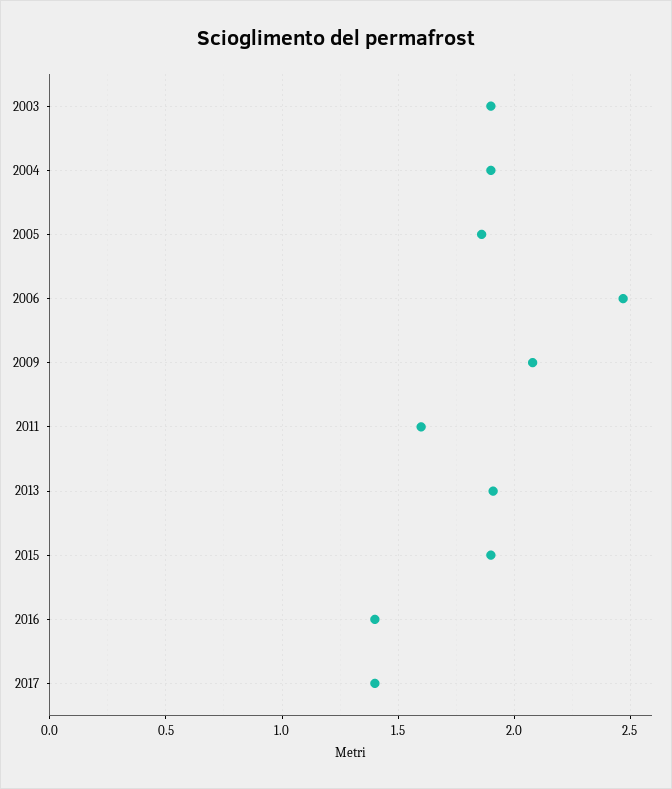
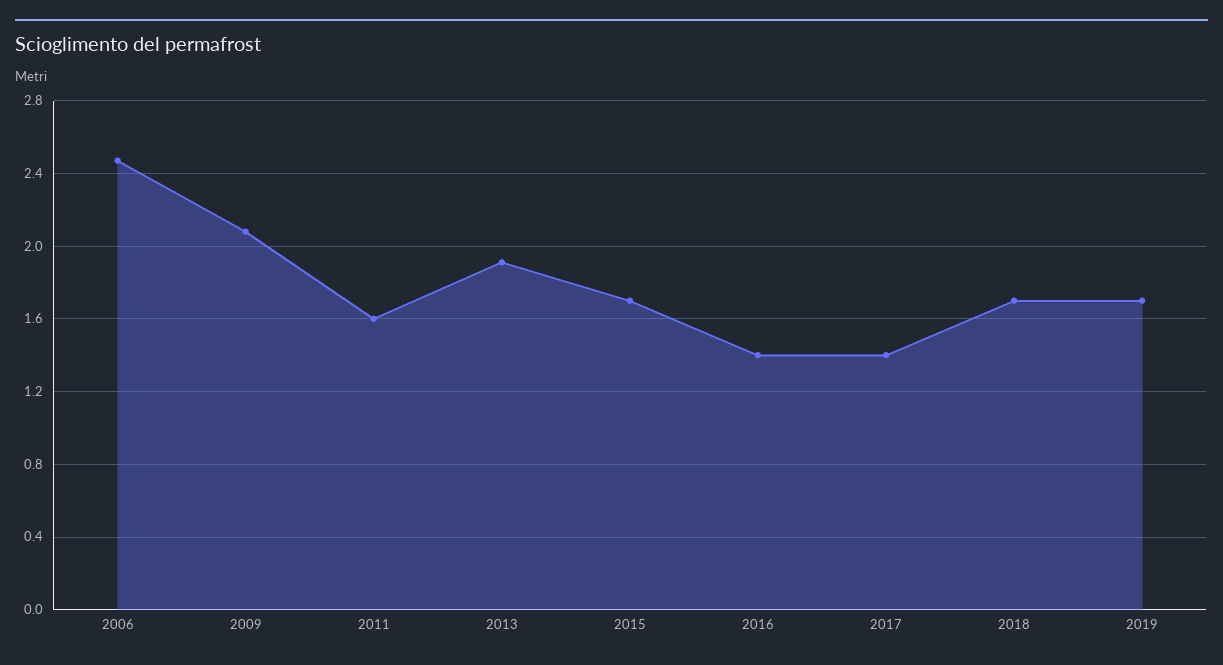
2003: 1.9 -> none
2004: 1.9 -> none
2005: 1.85 -> none
2015: 1.9 -> 1.7
2018: none -> 1.7
2019: none -> 1.7

